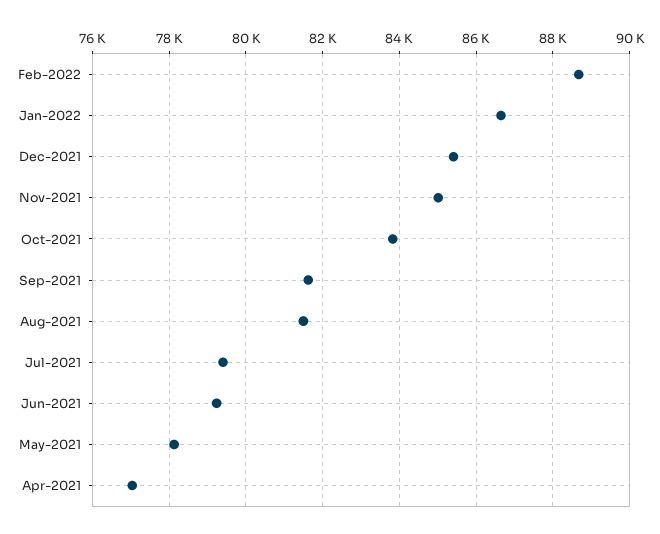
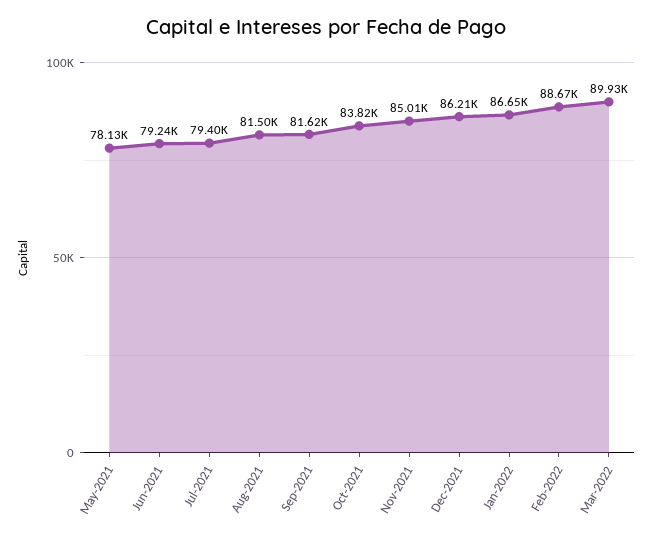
Dec-2021: 85400 -> 86210
Apr-2021: 77000 -> none
Mar-2022: none -> 89930

